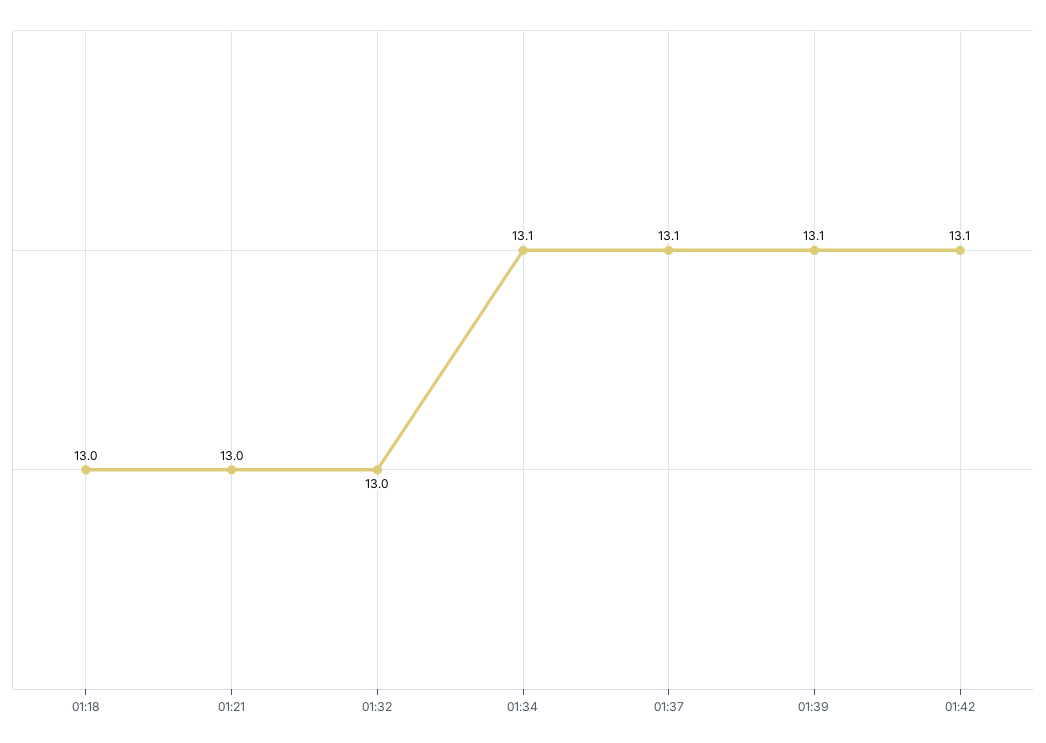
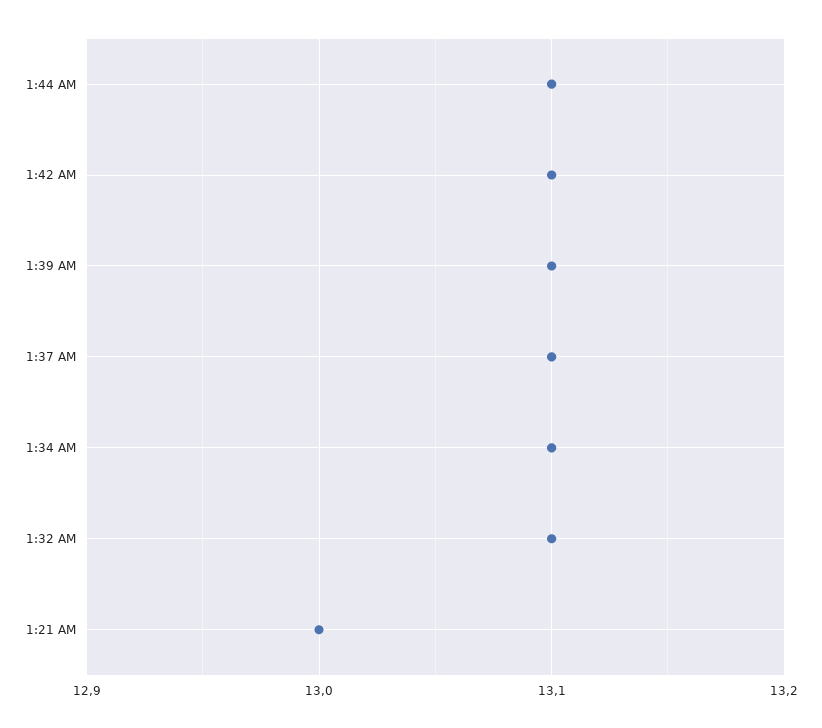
01:18: 13 -> none
01:32: 13 -> 13.1
1:44 AM: none -> 13.1

